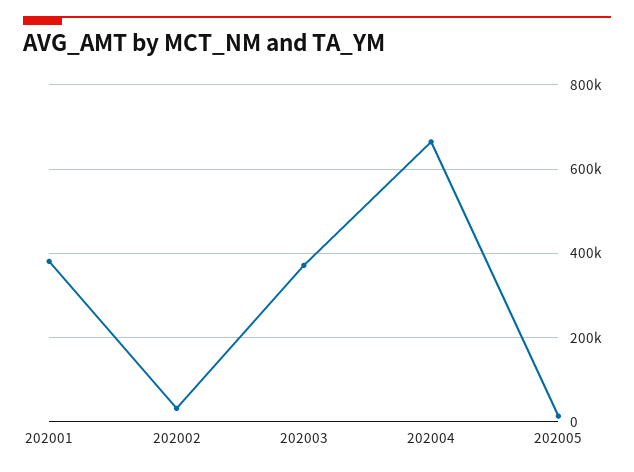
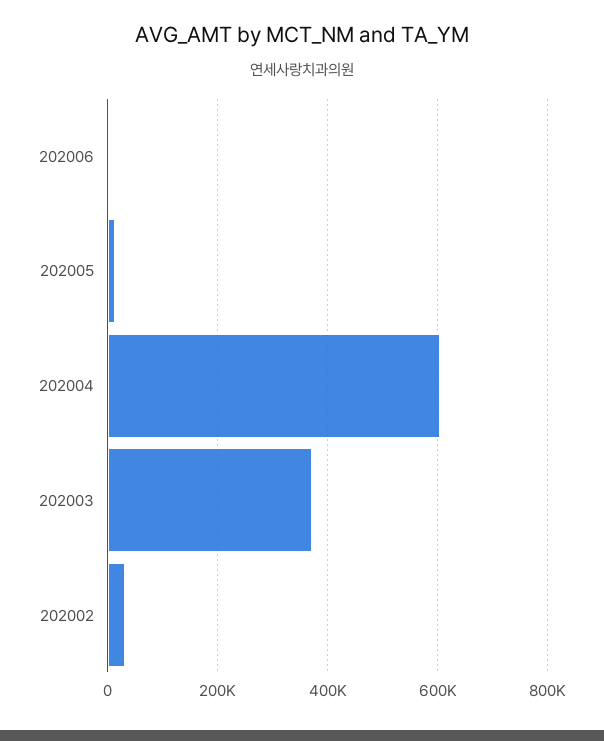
202001: 380000 -> none
202004: 660000 -> 600000
202006: none -> 0

